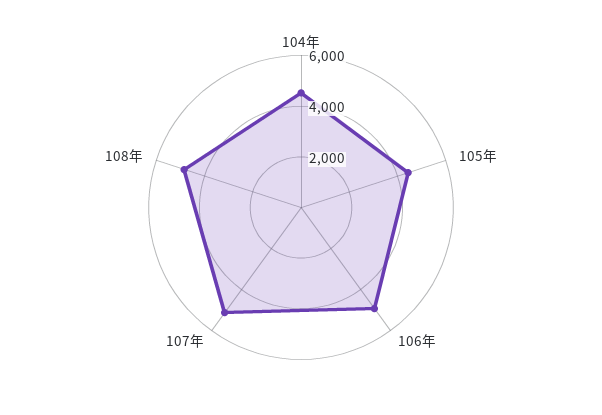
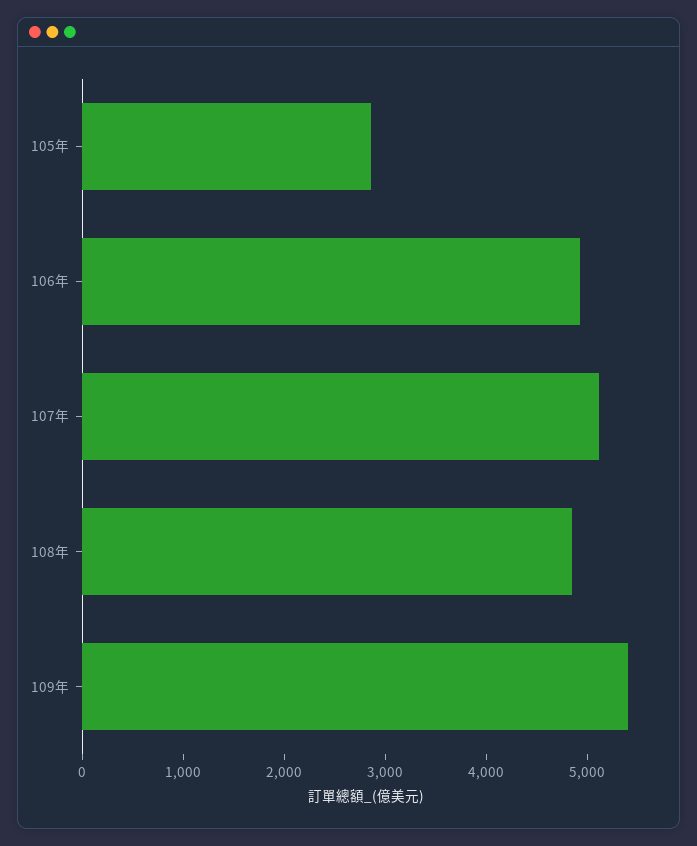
104年: 4500 -> none
105年: 4500 -> 2800
109年: none -> 5400

